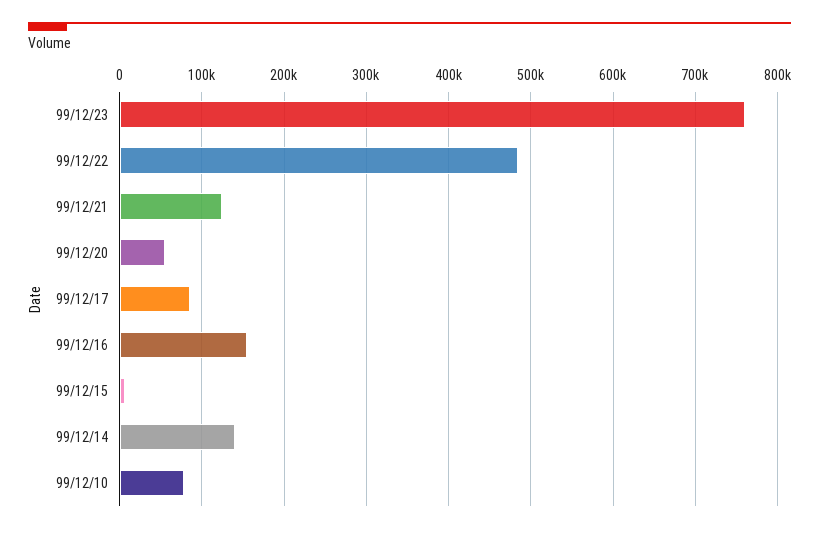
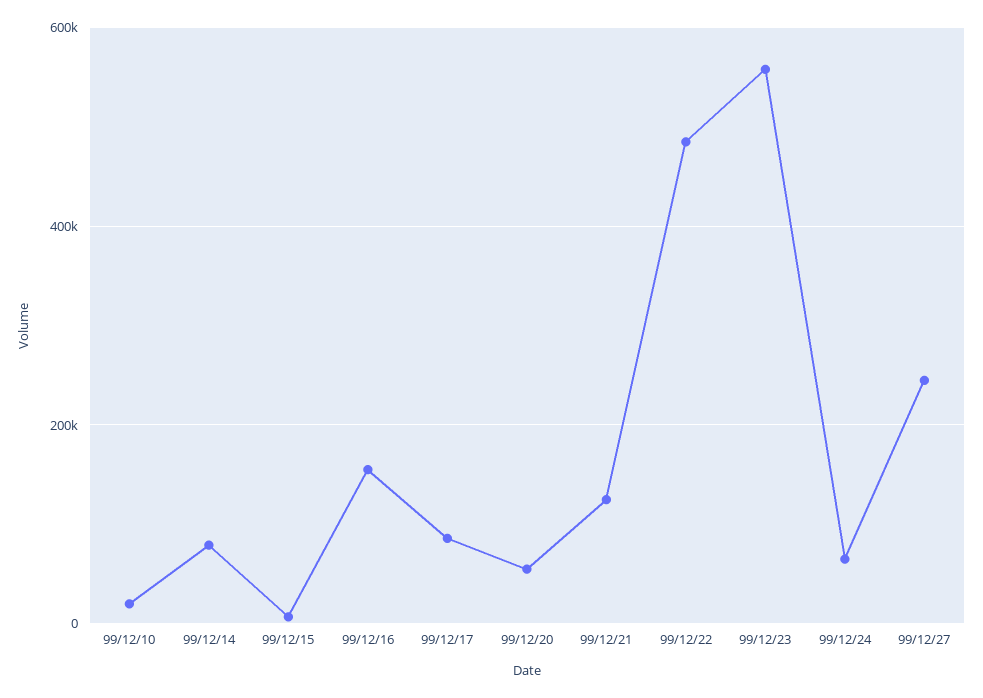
99/12/23: 760000 -> 560000
99/12/14: 140000 -> 80000
99/12/10: 80000 -> 20000
99/12/24: none -> 60000
99/12/27: none -> 240000

